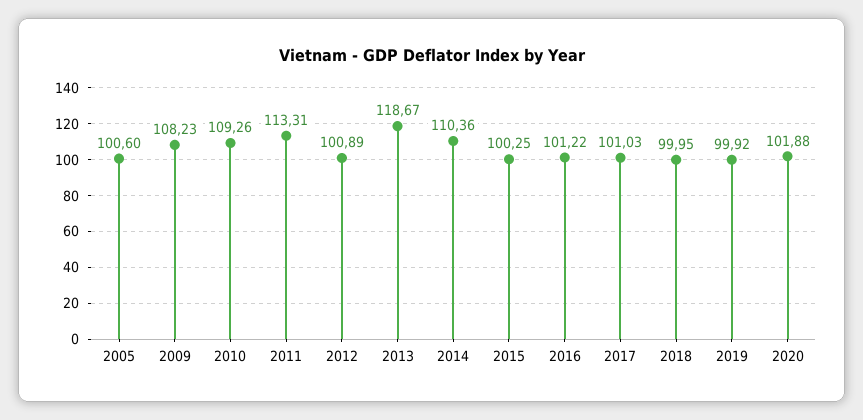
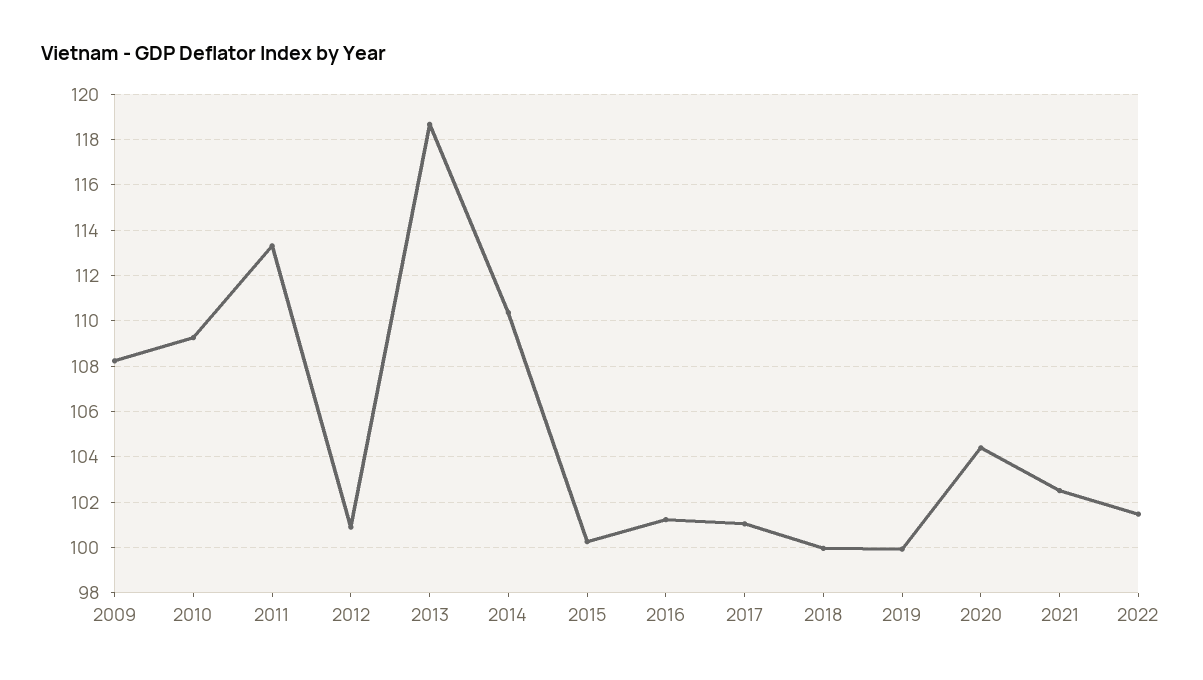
2005: 100.6 -> none
2020: 101.88 -> 104.5
2021: none -> 102.5
2022: none -> 101.5

